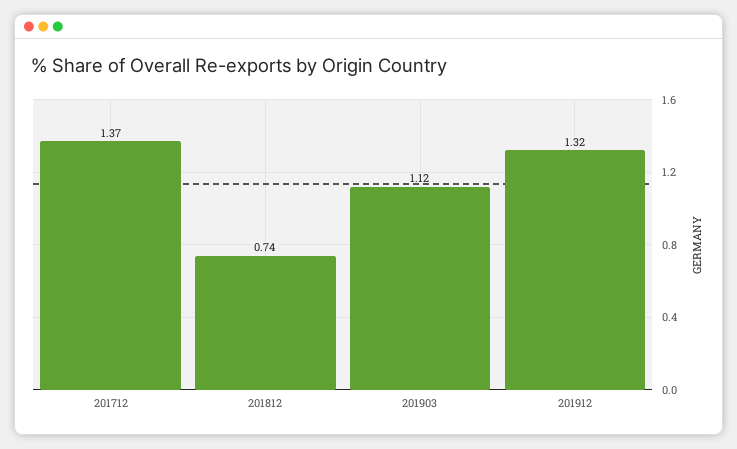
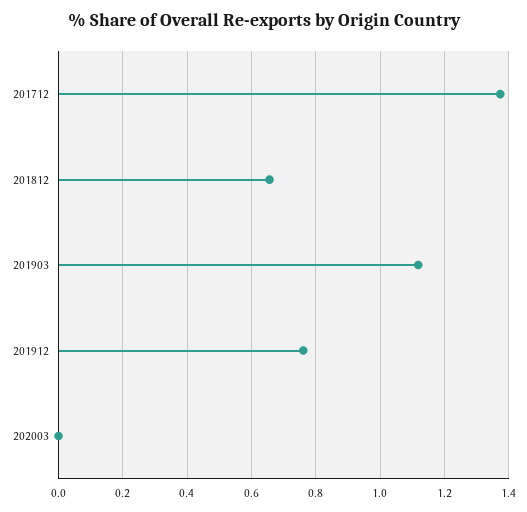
201812: 0.74 -> 0.66
201912: 1.32 -> 0.76
202003: none -> 0

